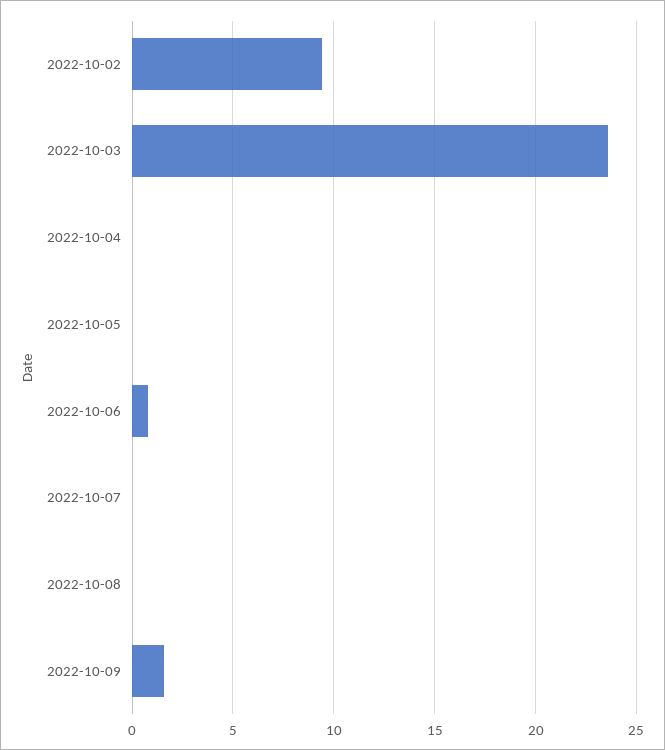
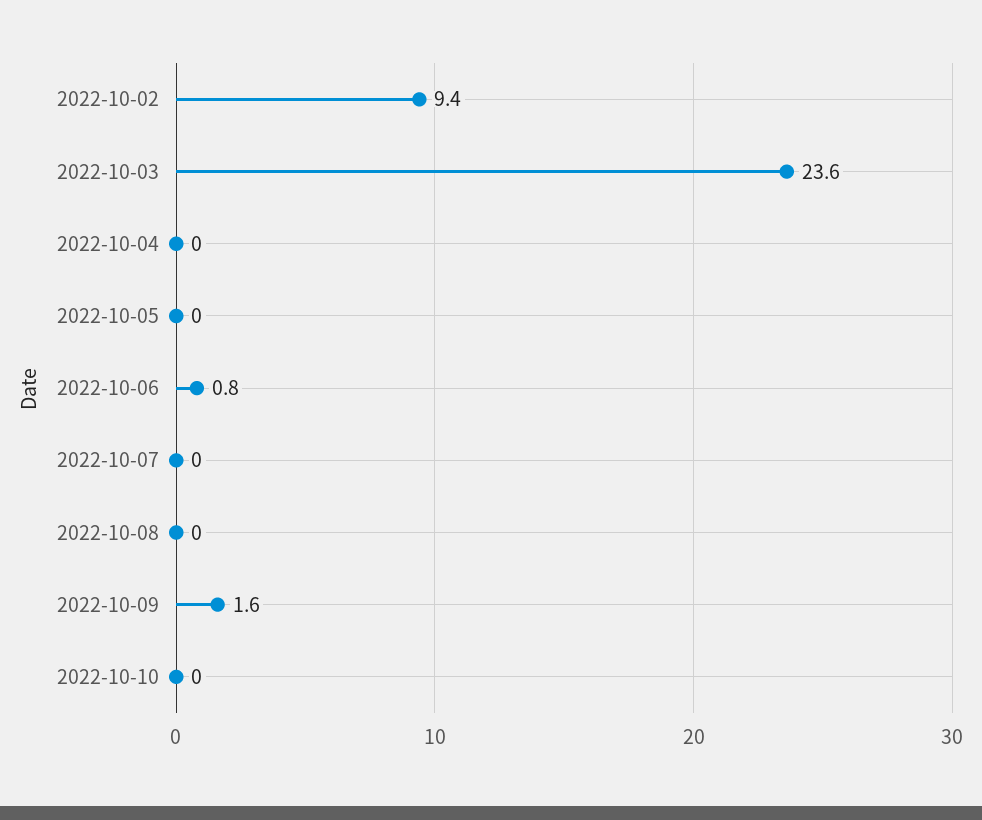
2022-10-10: none -> 0

